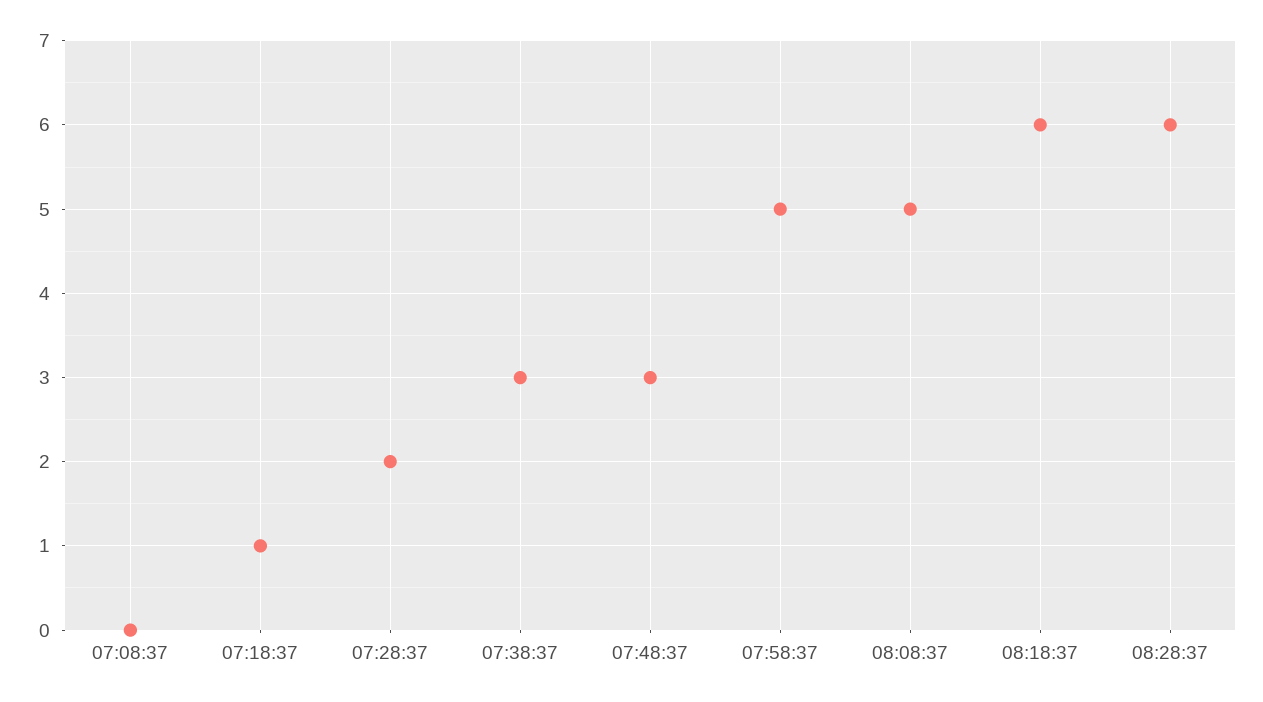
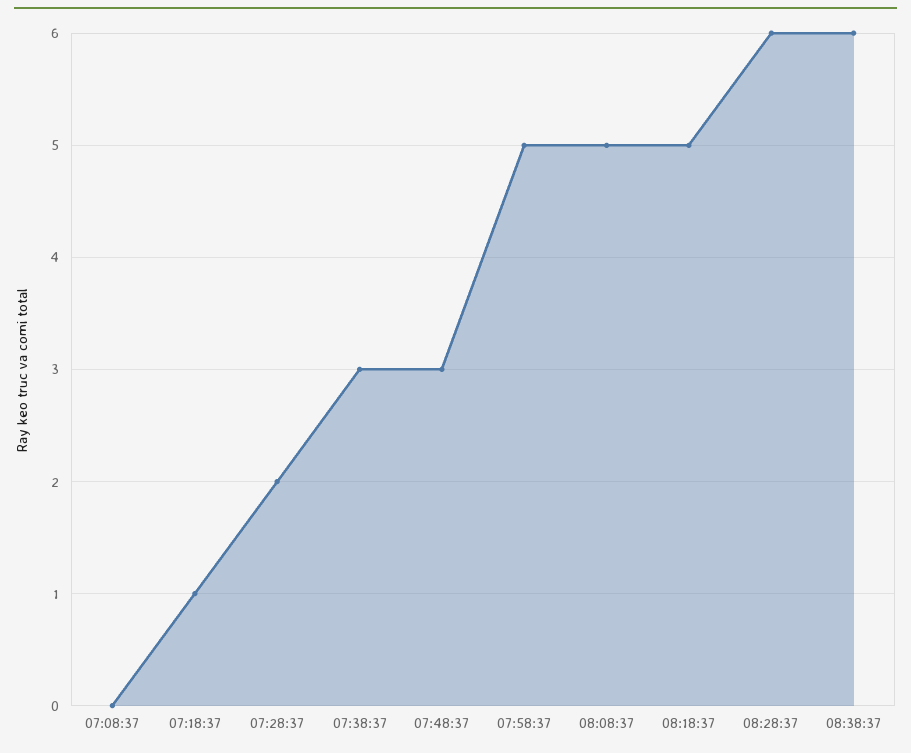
08:18:37: 6 -> 5
08:38:37: none -> 6

